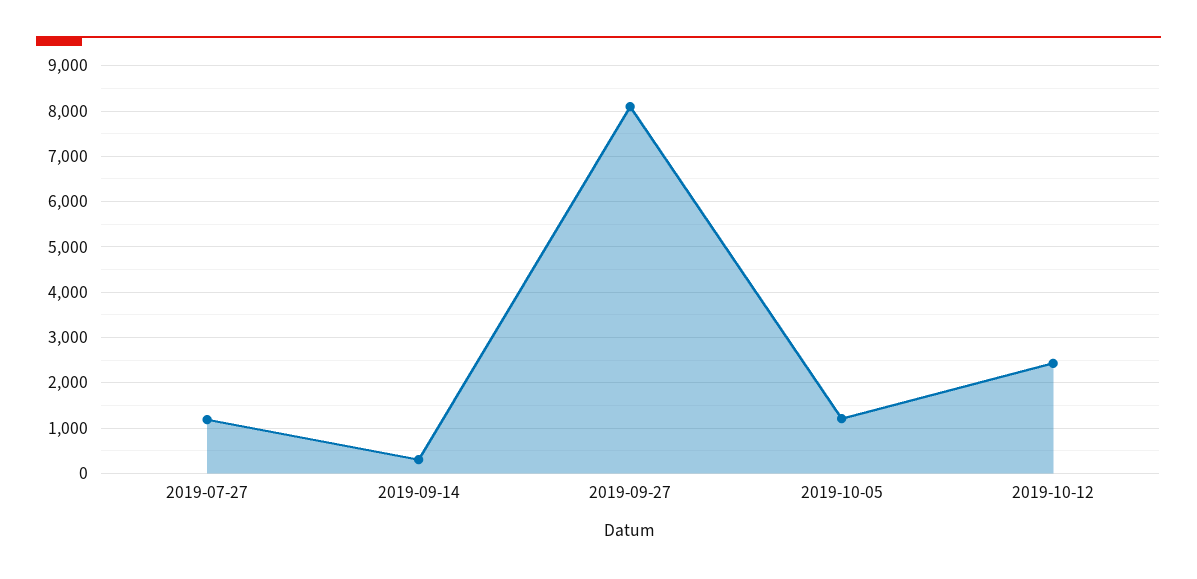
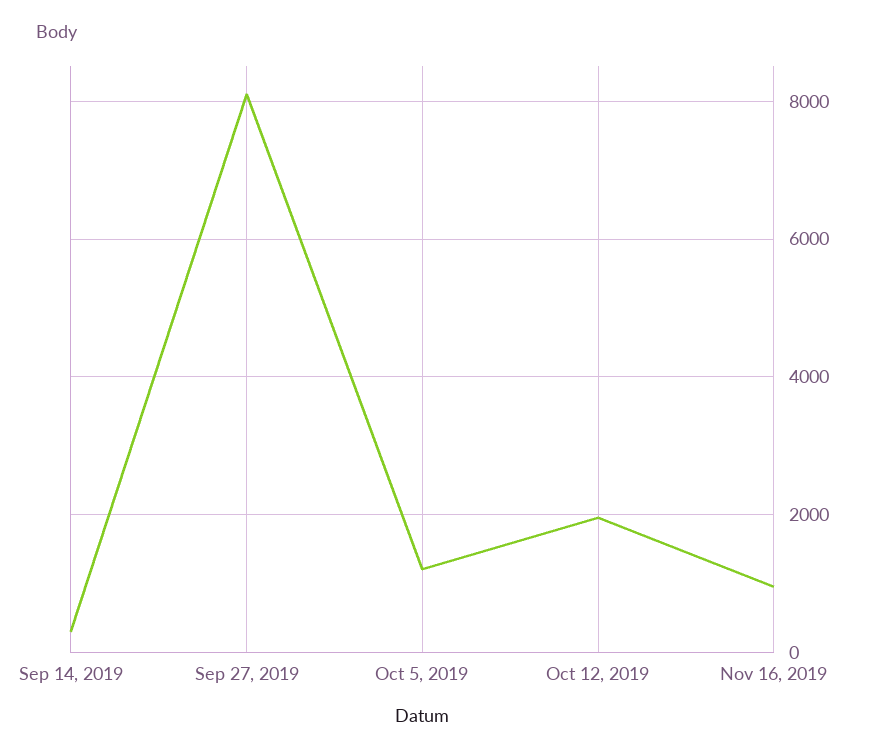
2019-07-27: 1200 -> none
2019-10-12: 2400 -> 2000
Nov 16, 2019: none -> 1000

